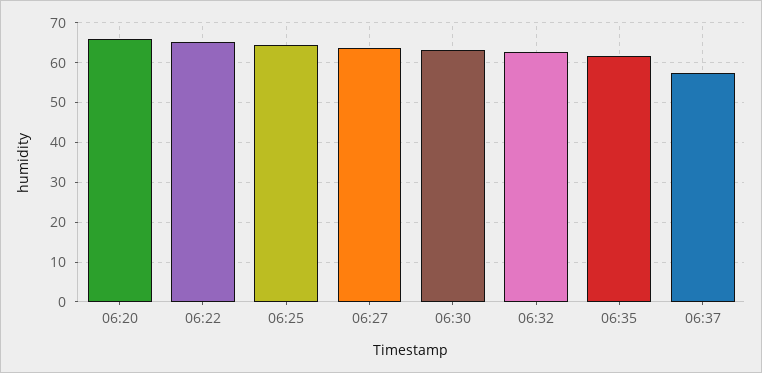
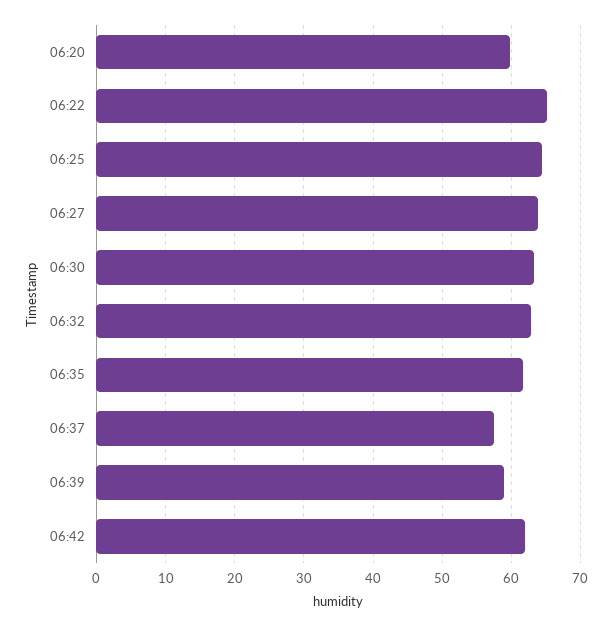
06:20: 66 -> 60
06:39: none -> 59
06:42: none -> 62

